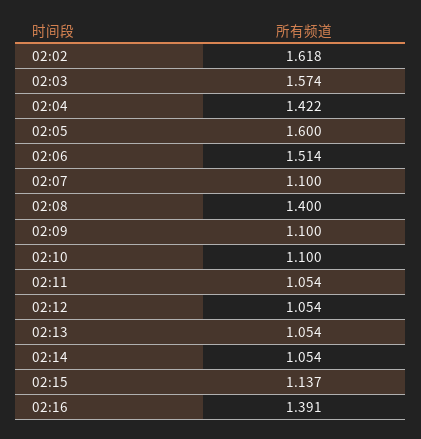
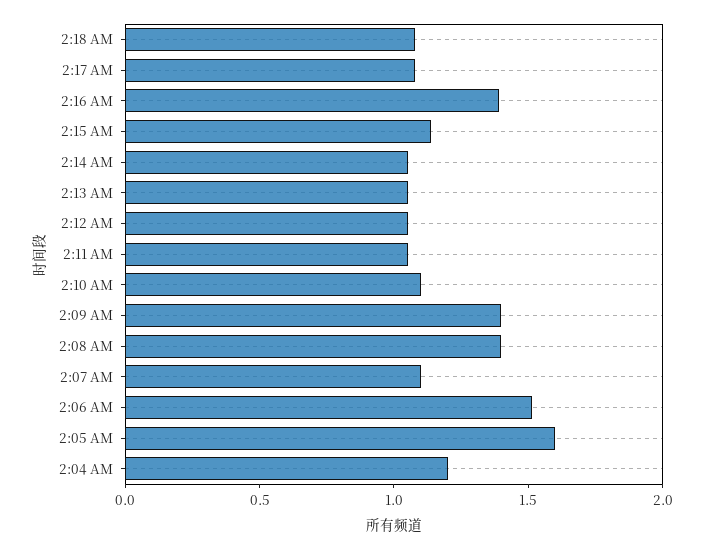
02:02: 1.618 -> none
02:03: 1.574 -> none
02:04: 1.422 -> 1.2
02:09: 1.1 -> 1.4
2:18 AM: none -> 1.1
2:17 AM: none -> 1.1

